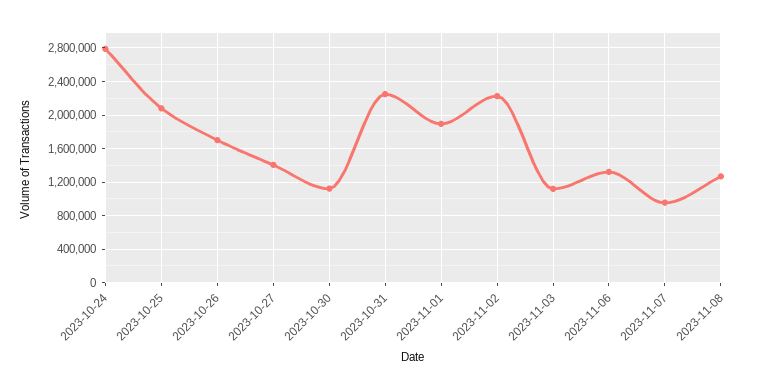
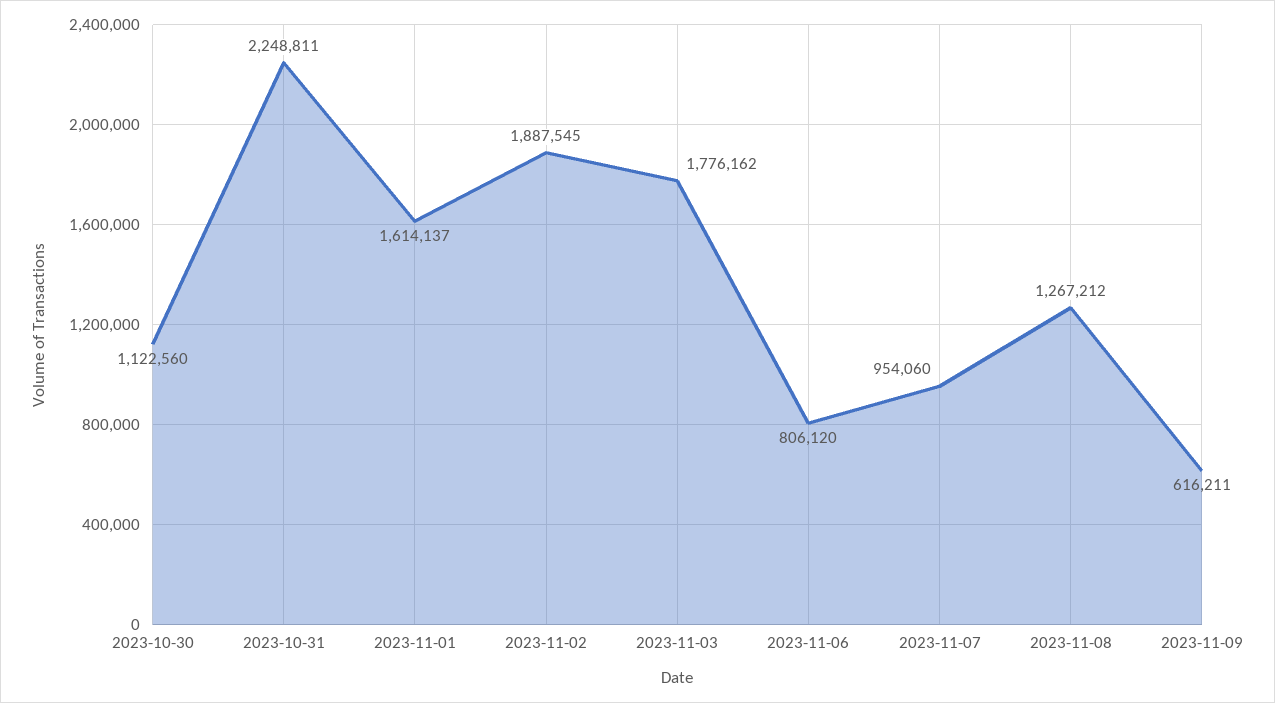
2023-10-24: 2800000 -> none
2023-10-25: 2100000 -> none
2023-10-26: 1700000 -> none
2023-10-27: 1400000 -> none
2023-11-01: 1900000 -> 1614137
2023-11-02: 2200000 -> 1887545
2023-11-03: 1100000 -> 1776162
2023-11-06: 1300000 -> 806120
2023-11-09: none -> 616211

